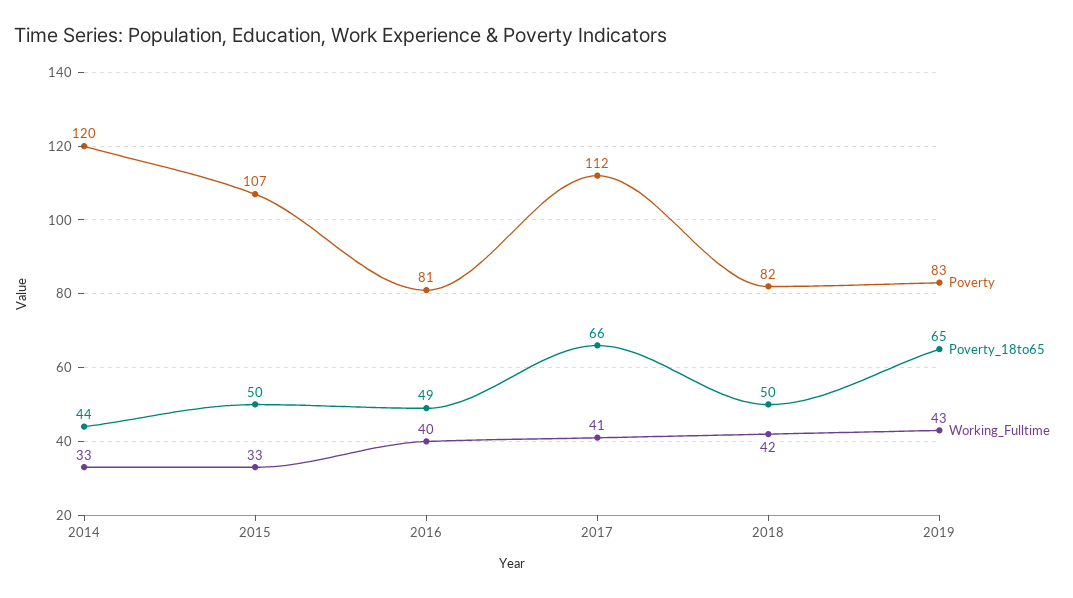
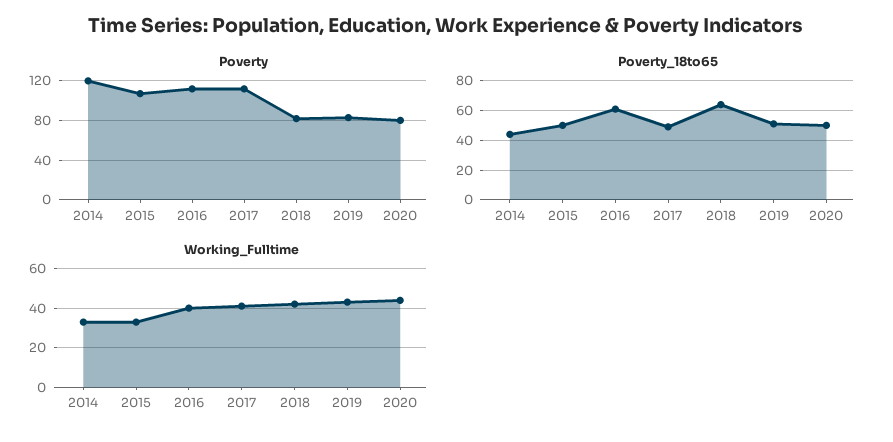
Poverty, 2016: 81 -> 110
Poverty_18to65, 2016: 49 -> 60
Poverty_18to65, 2017: 66 -> 50
Poverty_18to65, 2018: 50 -> 65
Poverty_18to65, 2019: 65 -> 50
Poverty, 2020: none -> 80
Poverty_18to65, 2020: none -> 50
Working_Fulltime, 2020: none -> 45

